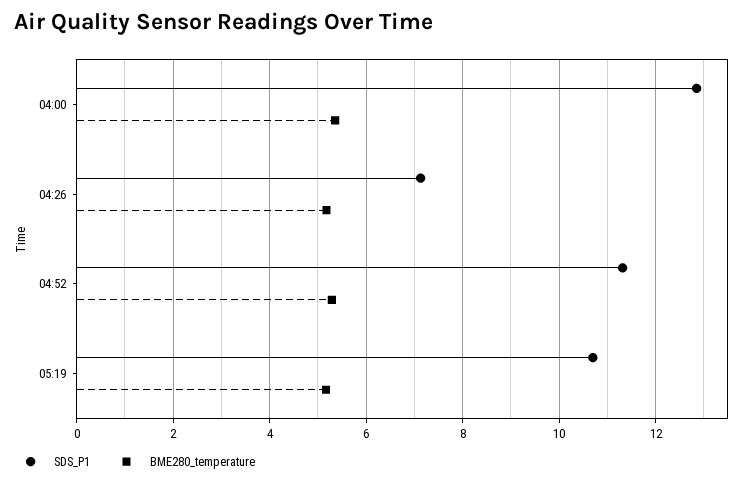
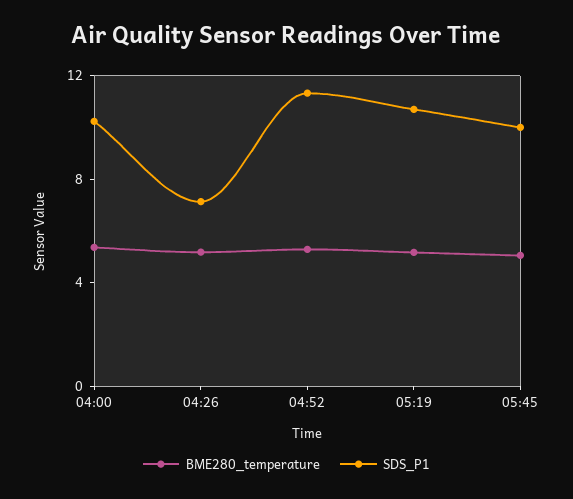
SDS_P1, 04:00: 12.8 -> 10
BME280_temperature, 05:45: none -> 5
SDS_P1, 05:45: none -> 10

